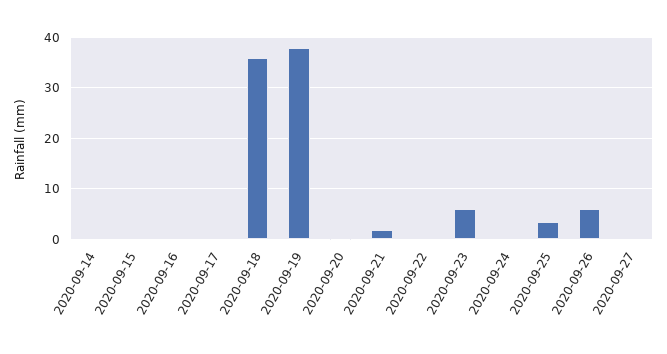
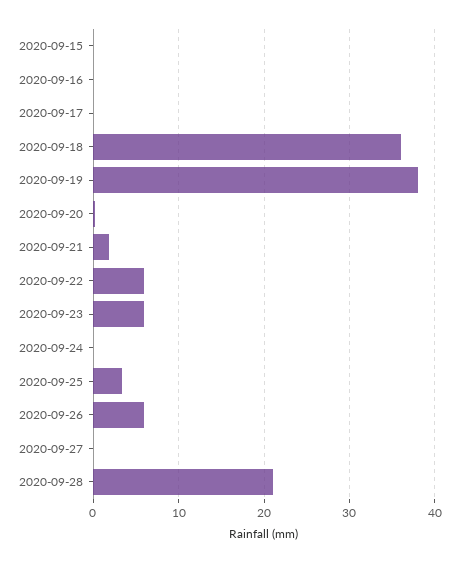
2020-09-14: 0 -> none
2020-09-22: 0 -> 6
2020-09-28: none -> 21

